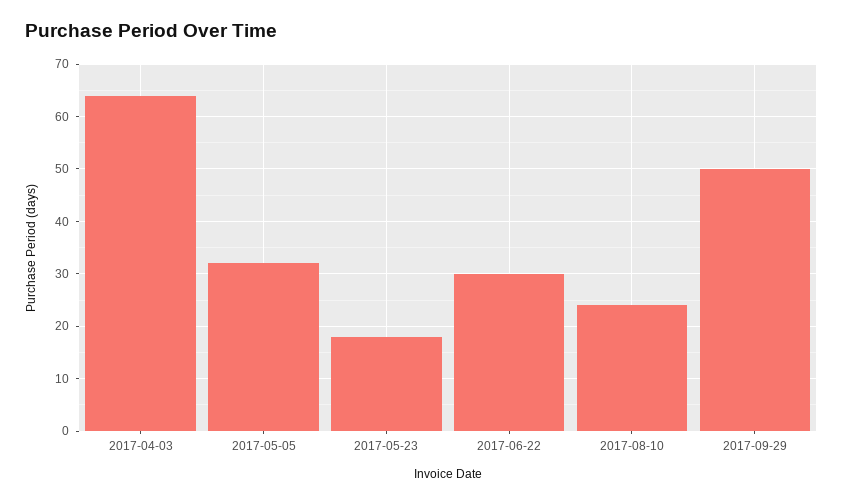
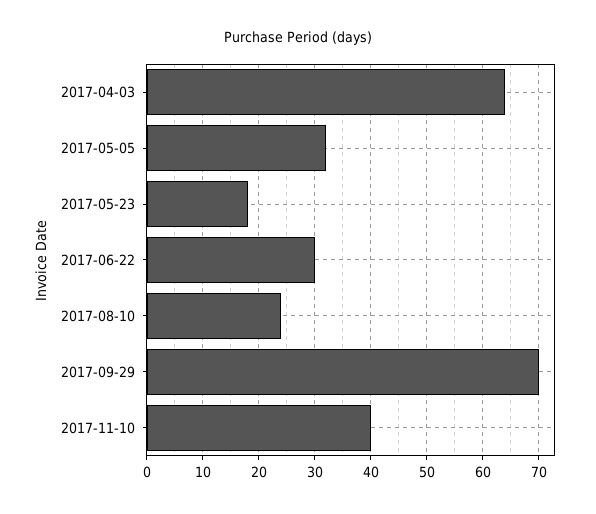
2017-09-29: 50 -> 70
2017-11-10: none -> 40

